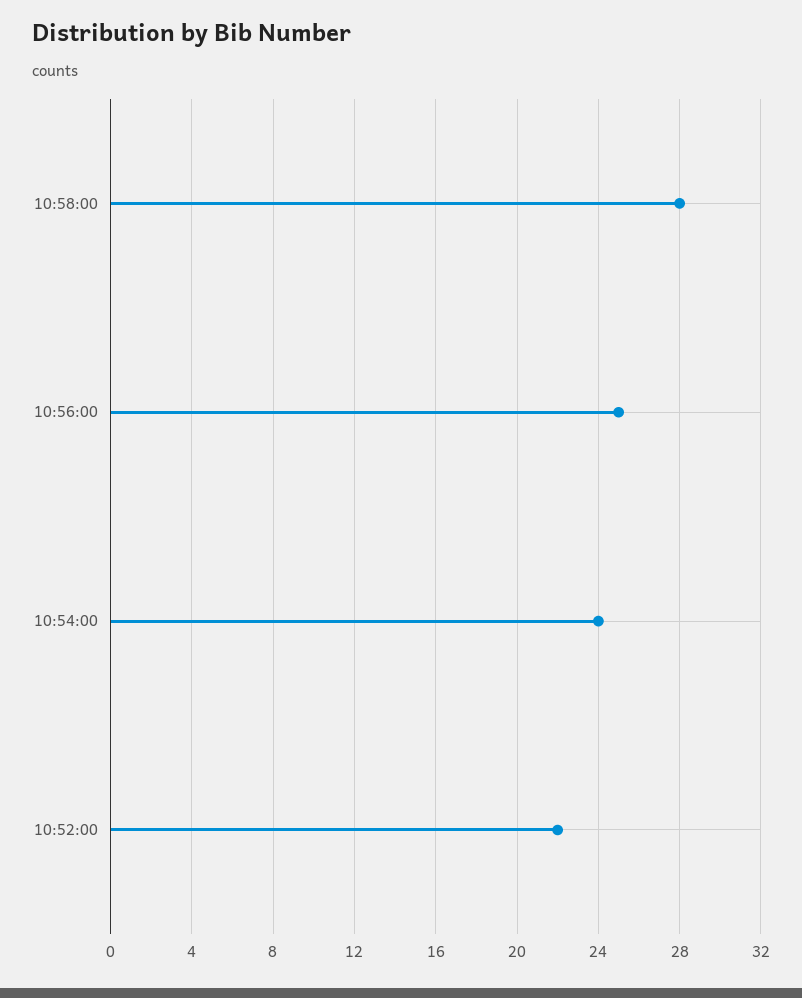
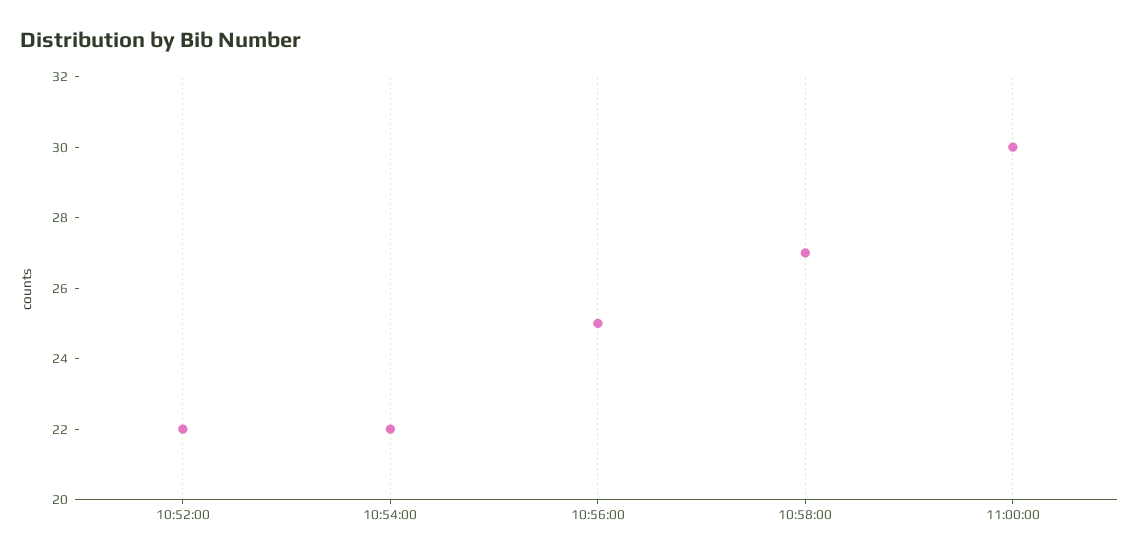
10:58:00: 28 -> 27
10:54:00: 24 -> 22
11:00:00: none -> 30

